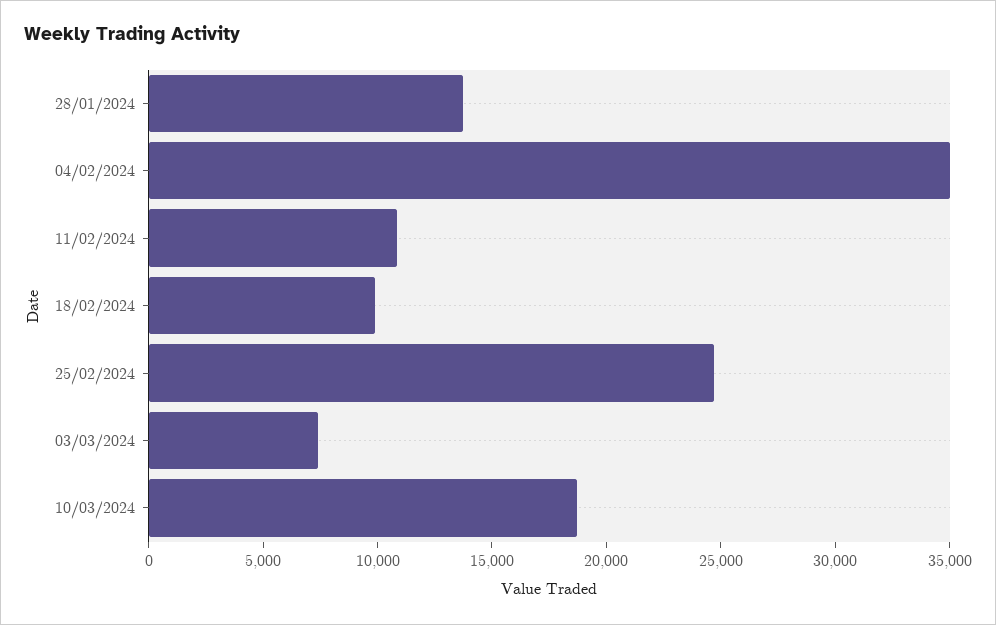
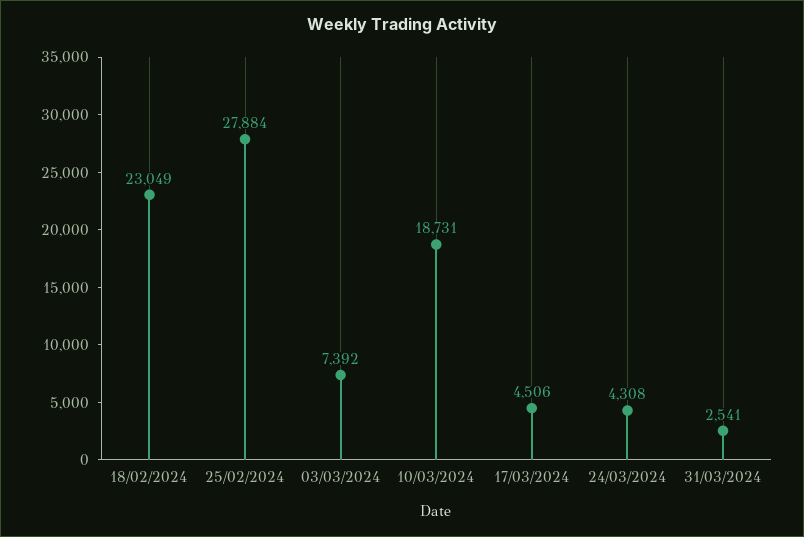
28/01/2024: 14000 -> none
04/02/2024: 35000 -> none
11/02/2024: 11000 -> none
18/02/2024: 10000 -> 23049
25/02/2024: 25000 -> 27884
17/03/2024: none -> 4506
24/03/2024: none -> 4308
31/03/2024: none -> 2541

